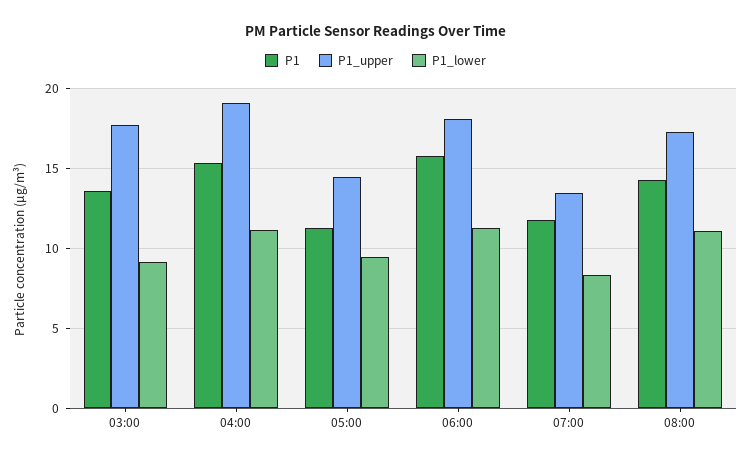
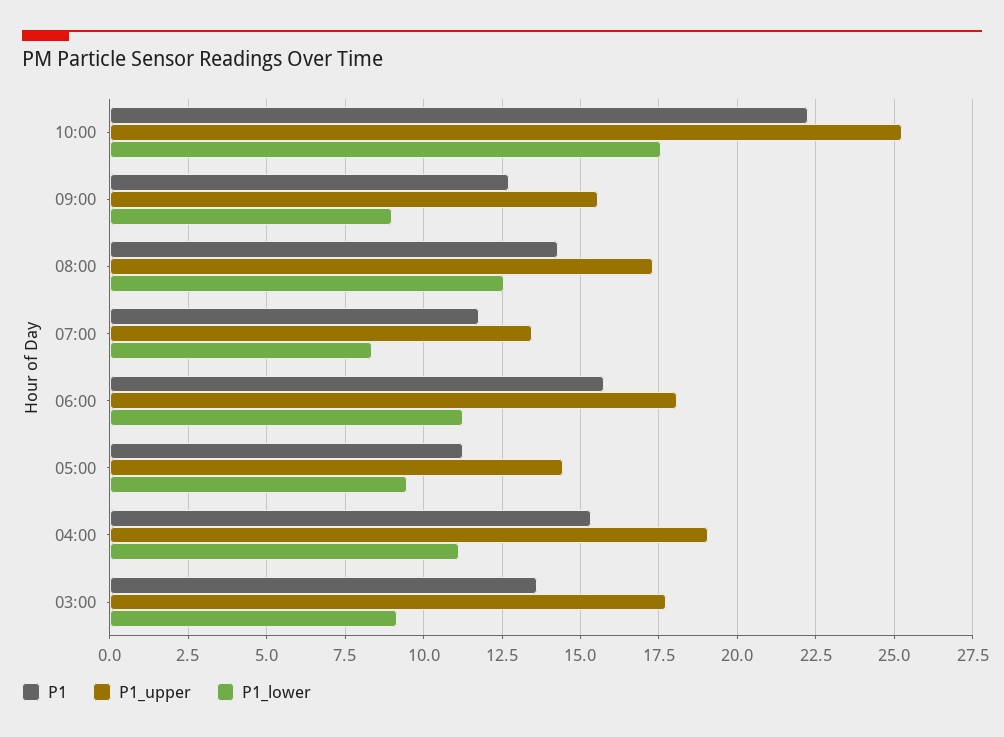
P1_lower, 08:00: 11 -> 12.5
P1, 10:00: none -> 22.25
P1_upper, 10:00: none -> 25.25
P1_lower, 10:00: none -> 17.5
P1, 09:00: none -> 12.75
P1_upper, 09:00: none -> 15.5
P1_lower, 09:00: none -> 9

